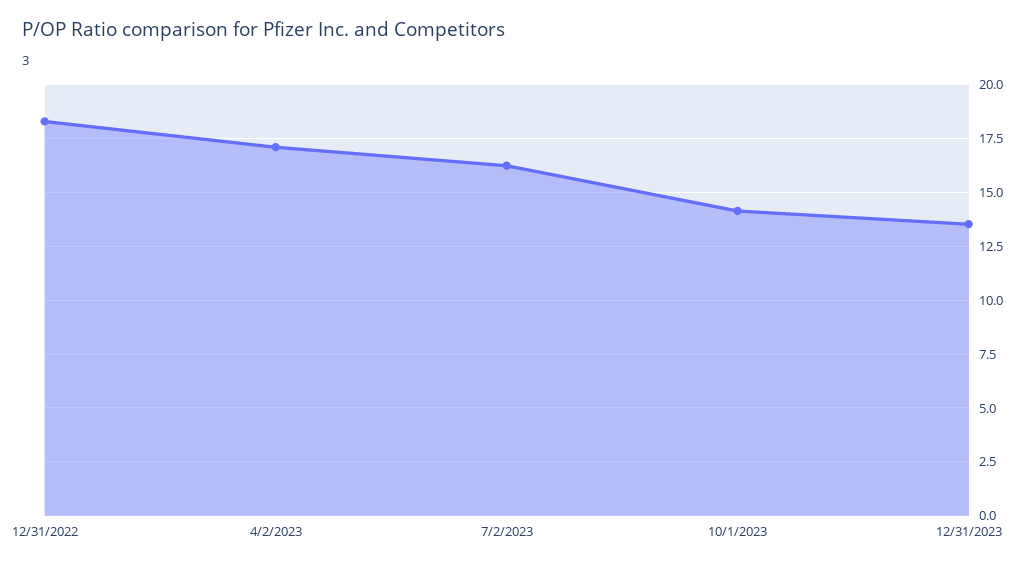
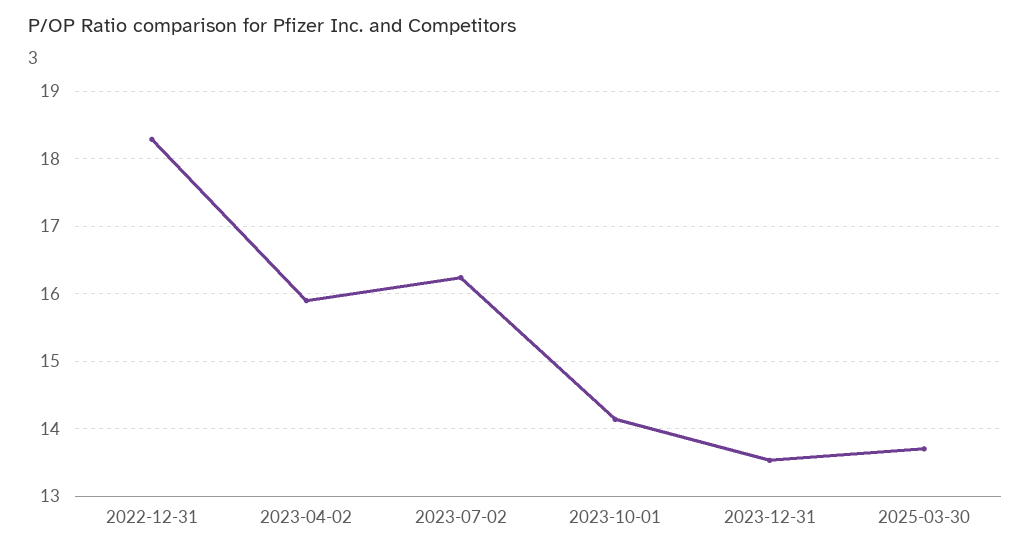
4/2/2023: 17 -> 15.9
2025-03-30: none -> 13.7

